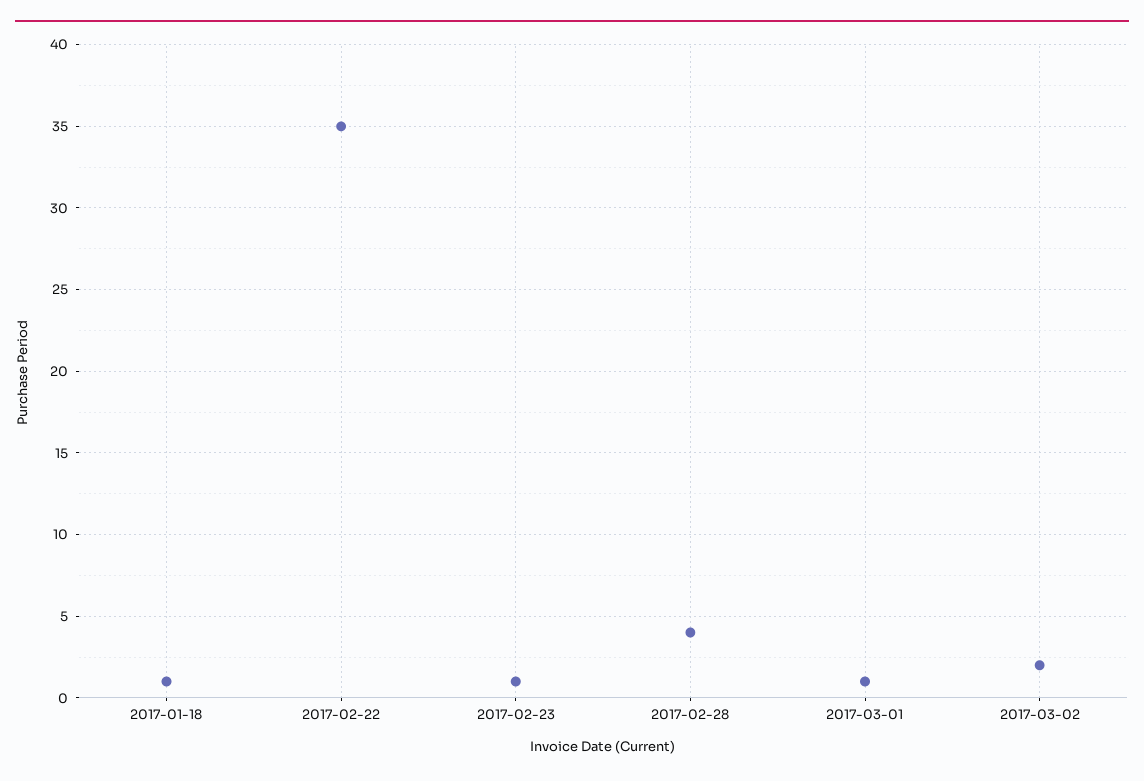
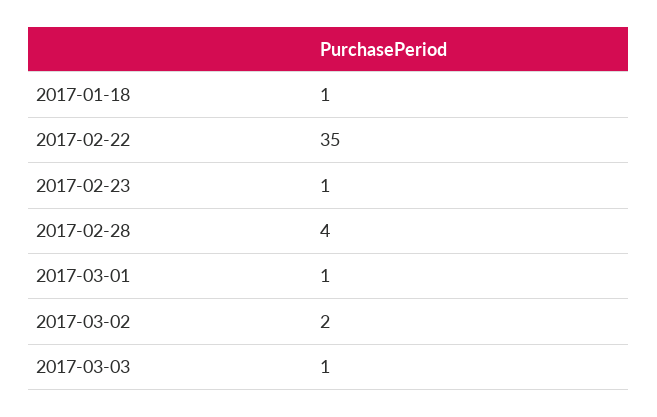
2017-03-03: none -> 1

